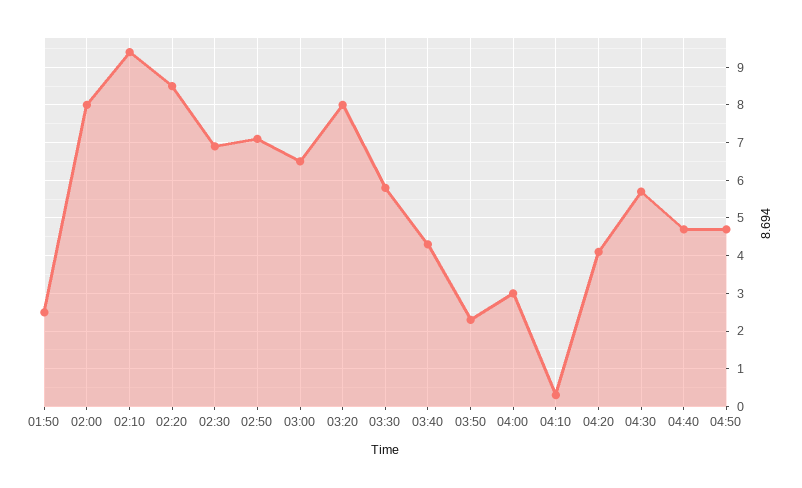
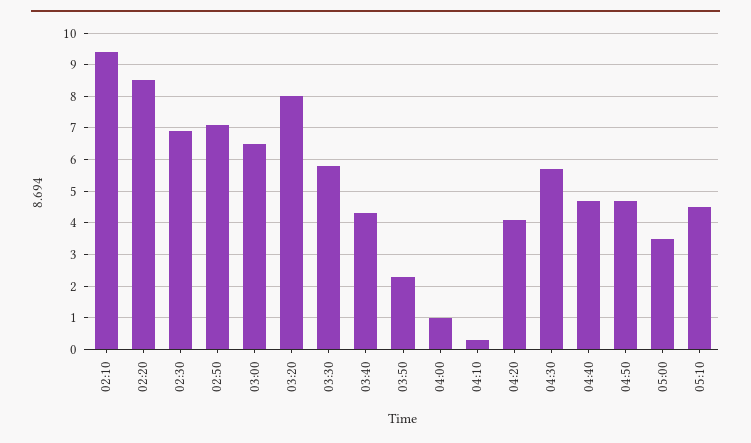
01:50: 2.5 -> none
02:00: 8 -> none
04:00: 3 -> 1
05:00: none -> 3.5
05:10: none -> 4.5

